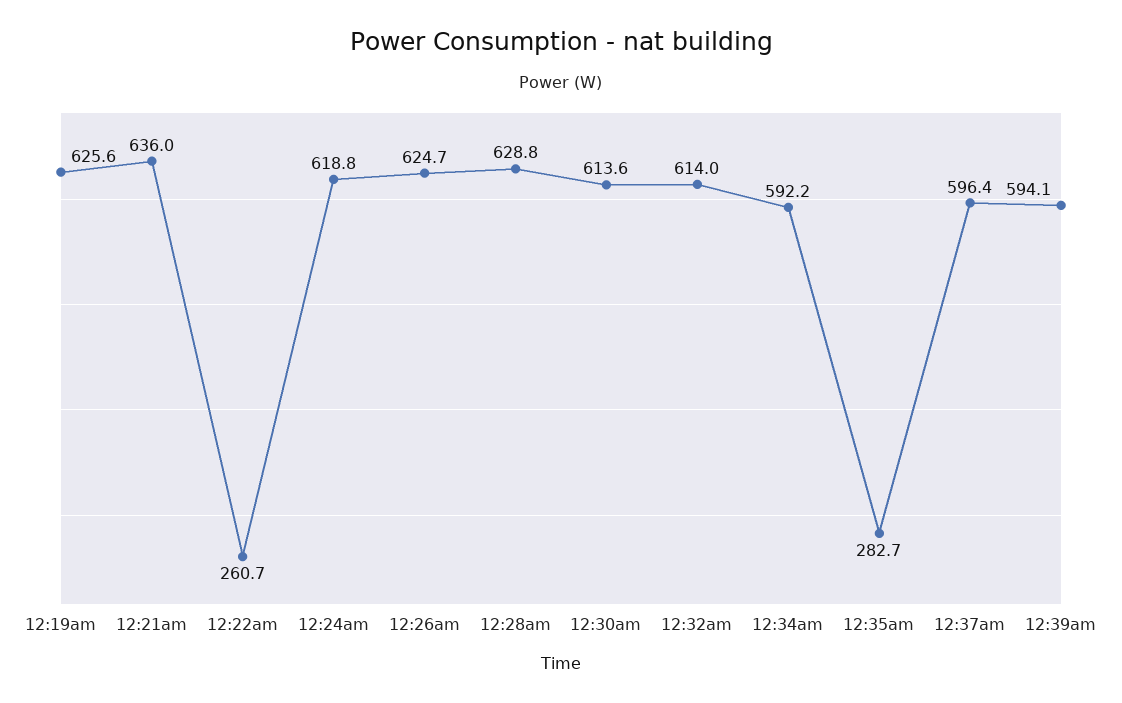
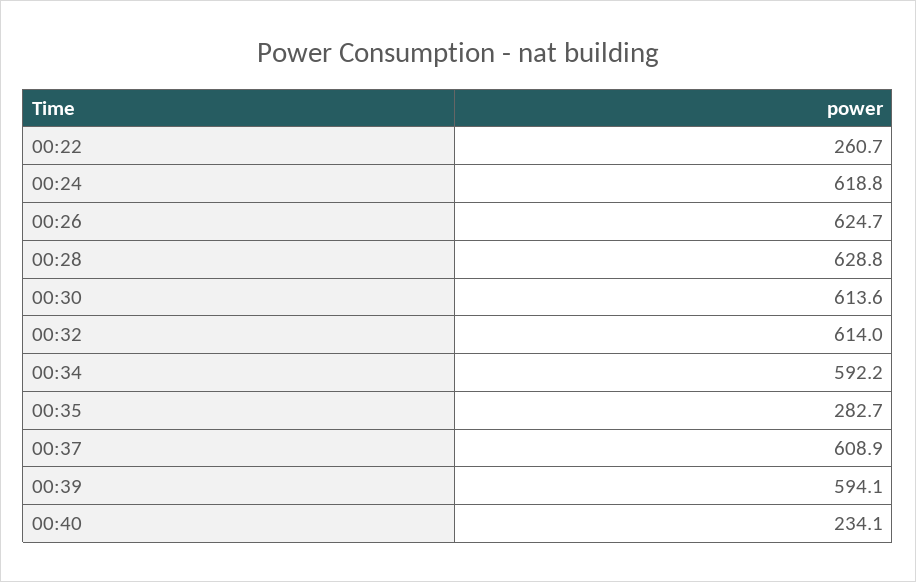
12:19am: 625.6 -> none
12:21am: 636 -> none
12:37am: 596.4 -> 608.9
00:40: none -> 234.1

